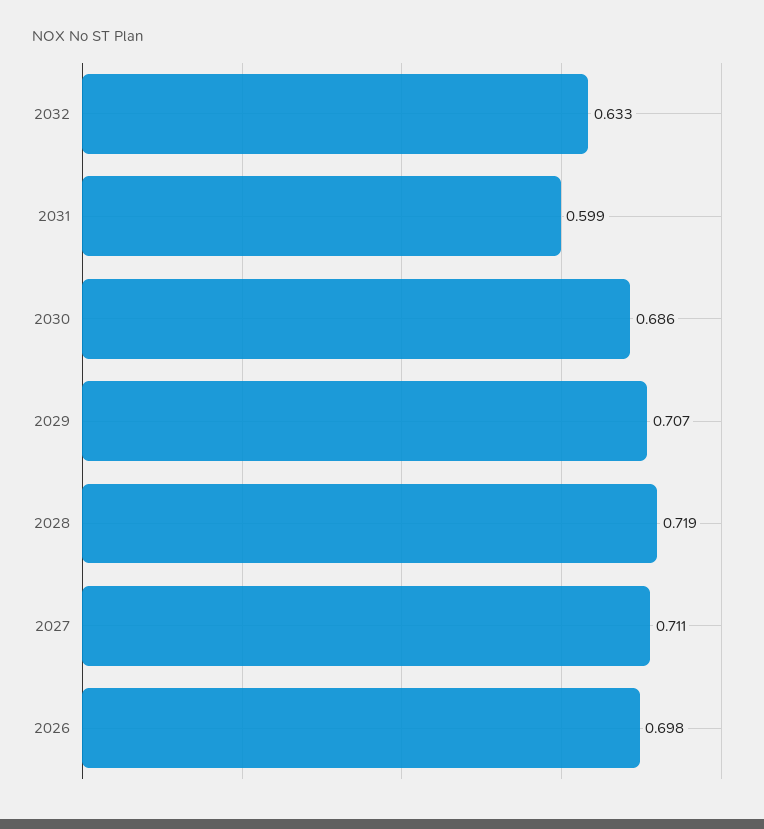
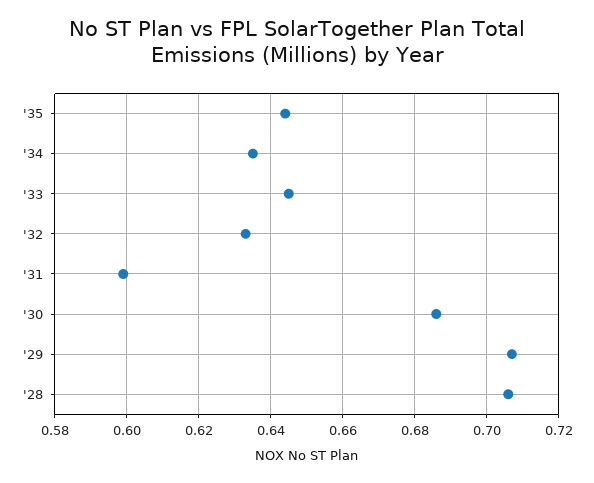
2028: 0.719 -> 0.705
2027: 0.711 -> none
2026: 0.698 -> none
'35: none -> 0.645
'34: none -> 0.635
'33: none -> 0.645

